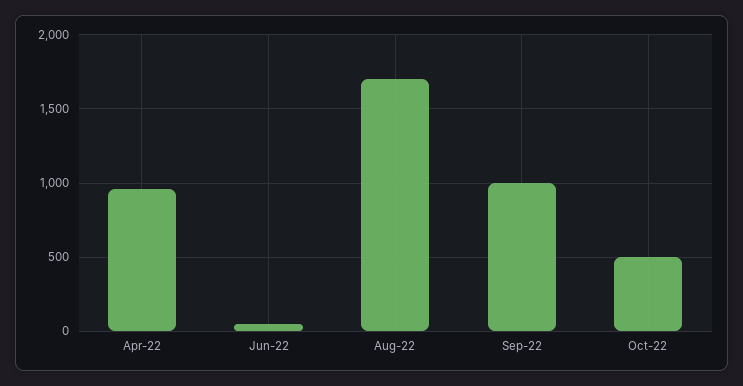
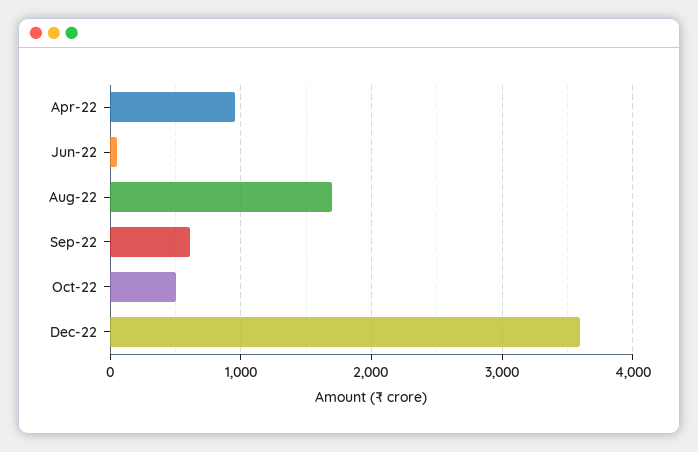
Sep-22: 1000 -> 600
Dec-22: none -> 3600

